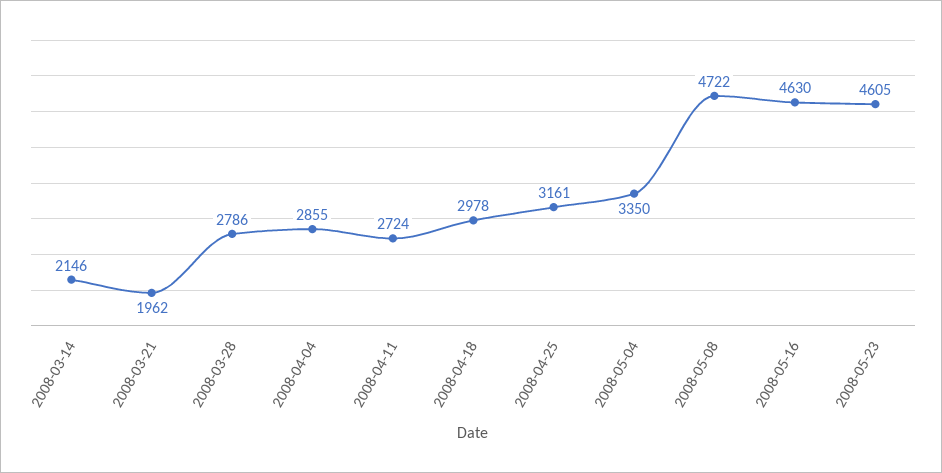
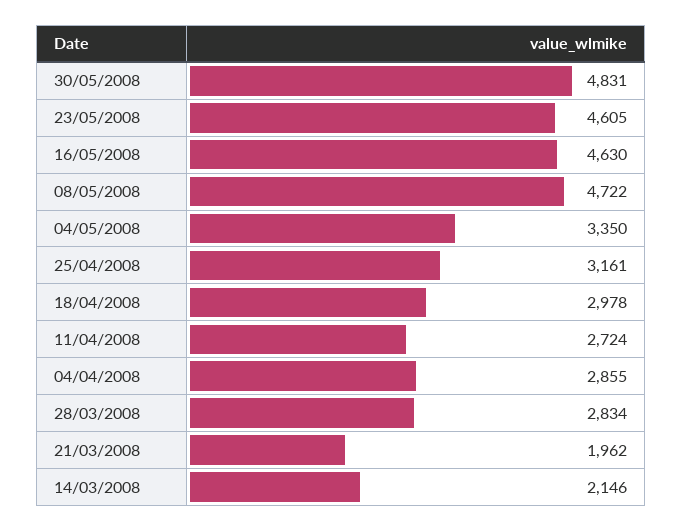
2008-03-28: 2786 -> 2834
30/05/2008: none -> 4831

